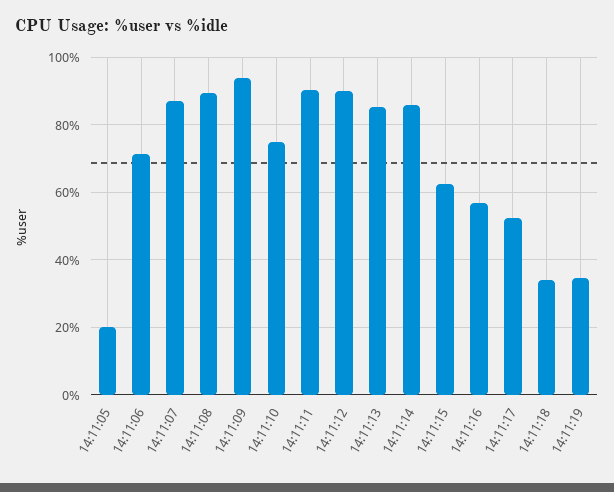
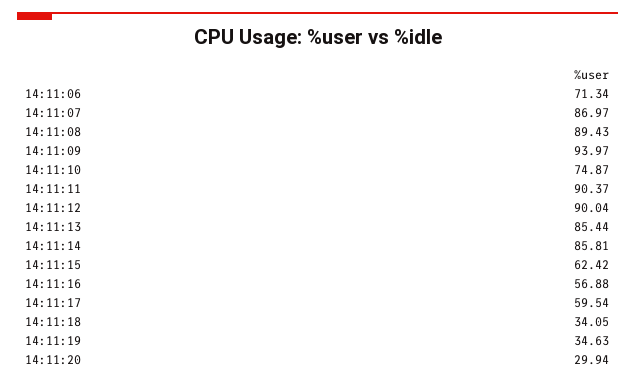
14:11:05: 20 -> none
14:11:17: 52 -> 59.54
14:11:20: none -> 29.94

